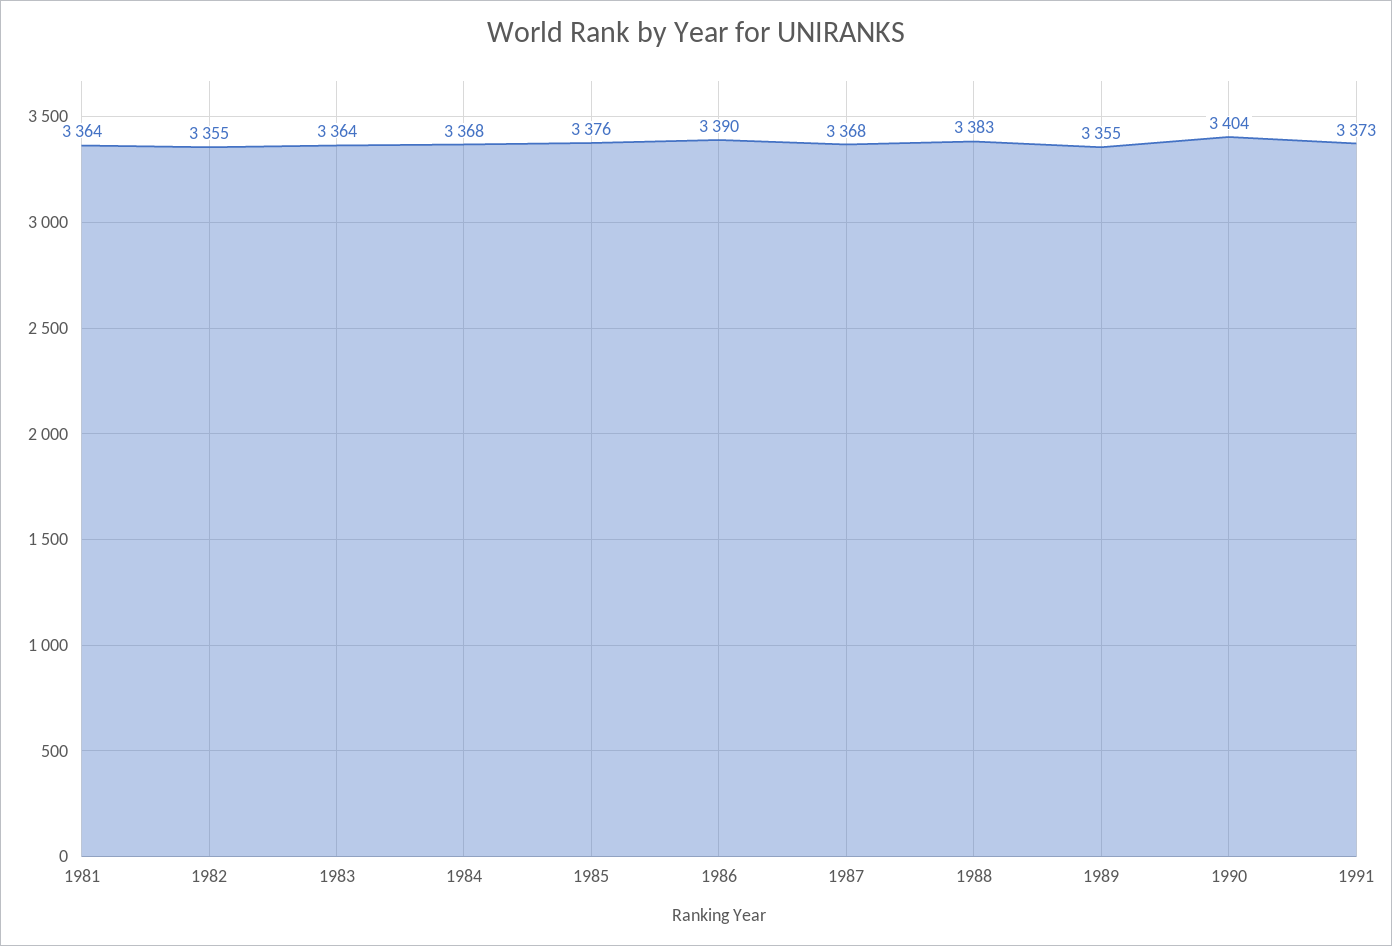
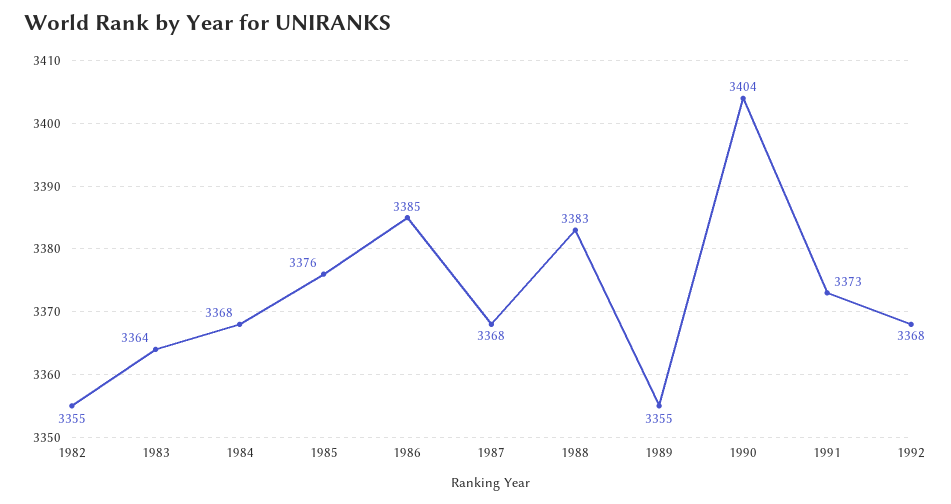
1981: 3364 -> none
1986: 3390 -> 3385
1992: none -> 3368

